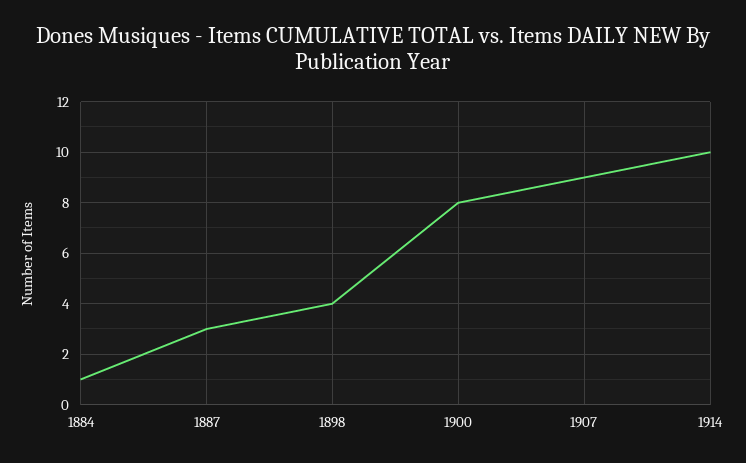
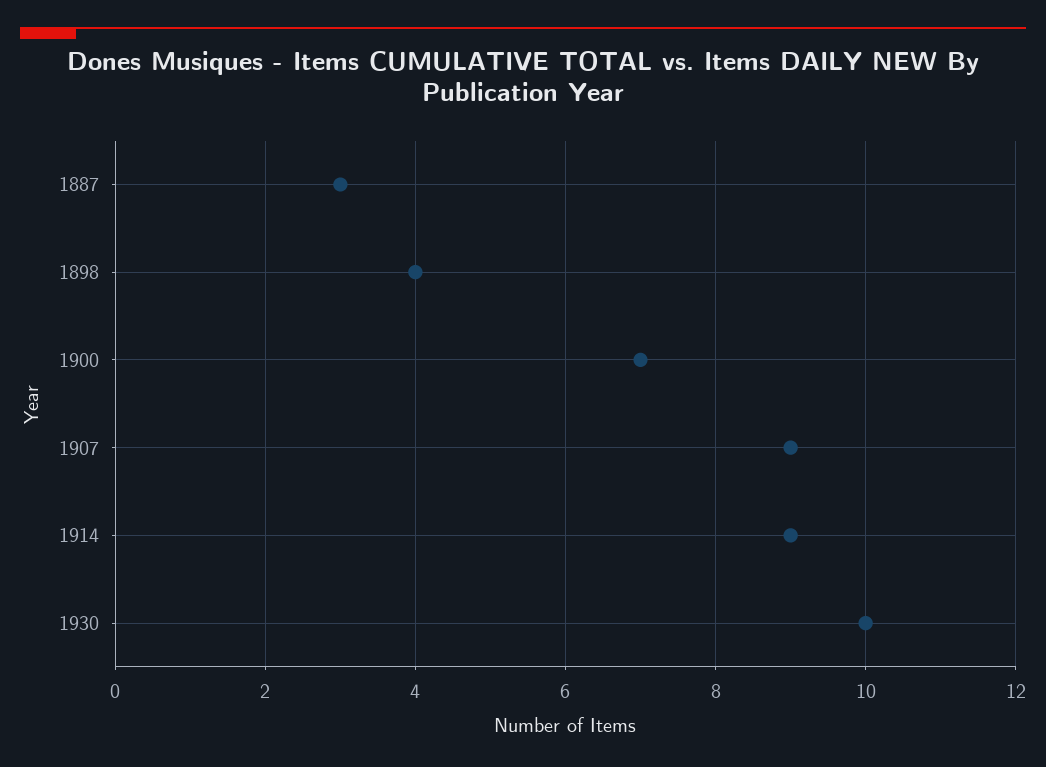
1884: 1 -> none
1900: 8 -> 7
1914: 10 -> 9
1930: none -> 10

